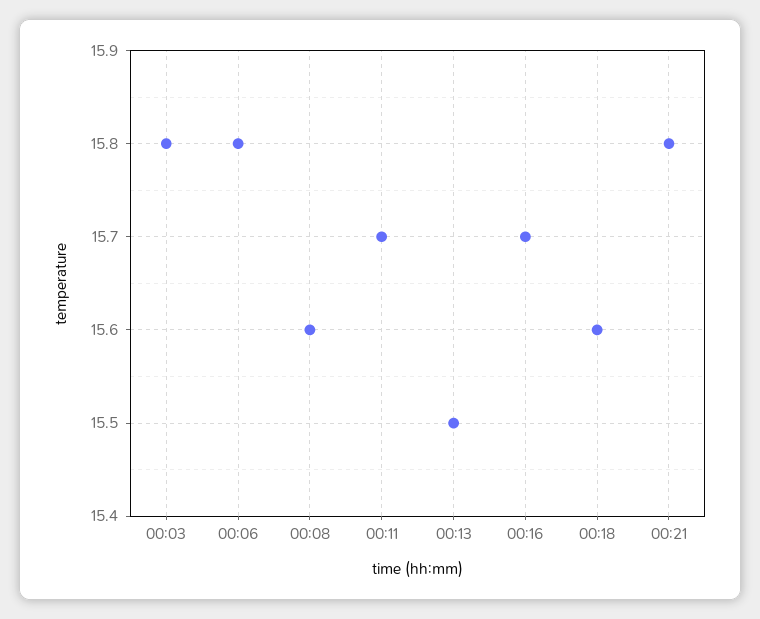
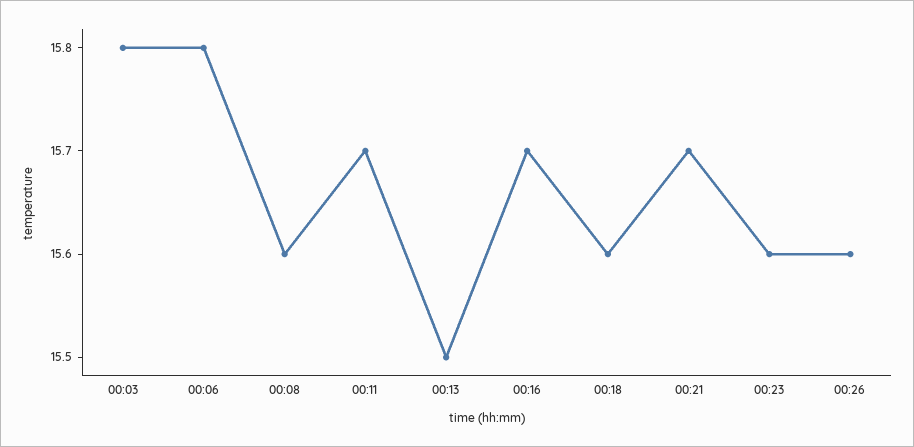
00:21: 15.8 -> 15.7
00:23: none -> 15.6
00:26: none -> 15.6

